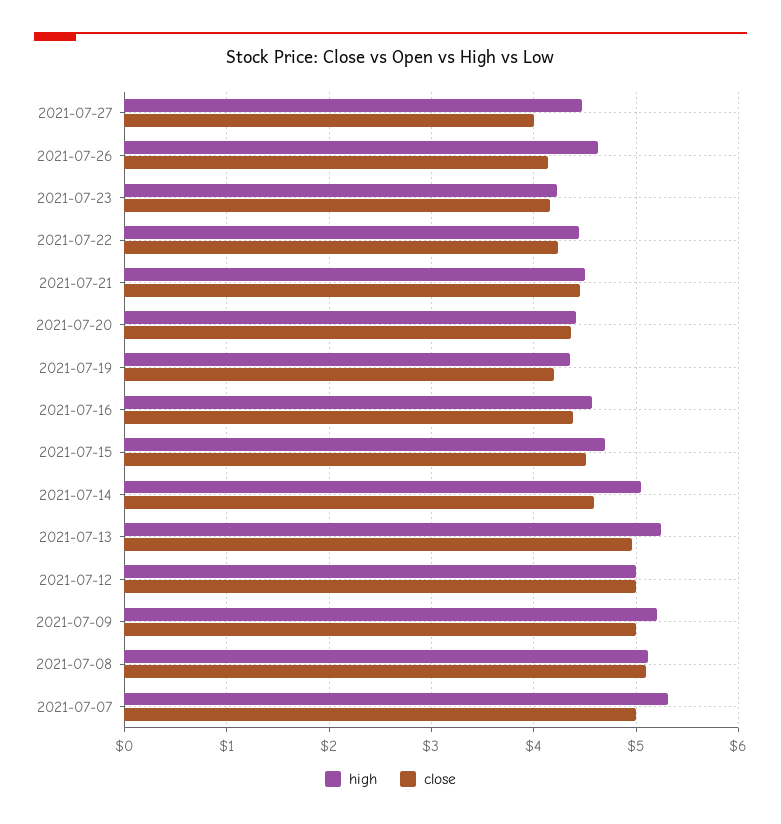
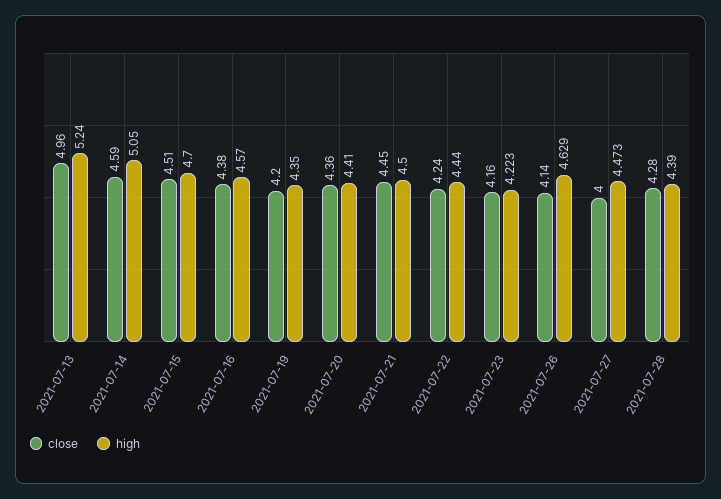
high, 2021-07-12: 5 -> none
close, 2021-07-12: 5 -> none
high, 2021-07-09: 5.2 -> none
close, 2021-07-09: 5 -> none
high, 2021-07-08: 5.1 -> none
close, 2021-07-08: 5.1 -> none
high, 2021-07-07: 5.3 -> none
close, 2021-07-07: 5 -> none
close, 2021-07-28: none -> 4.28
high, 2021-07-28: none -> 4.39

